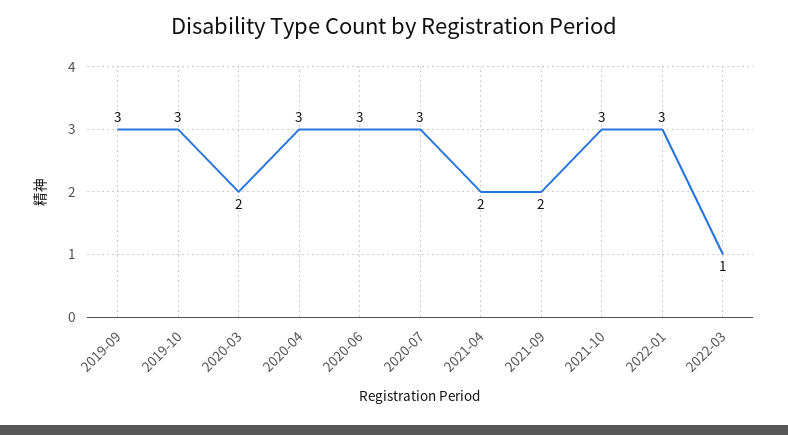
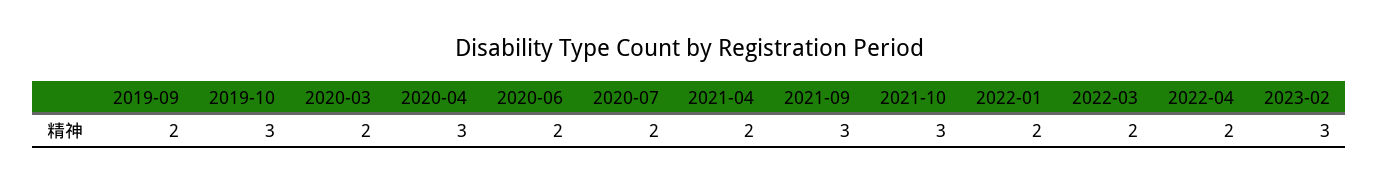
2019-09: 3 -> 2
2020-06: 3 -> 2
2020-07: 3 -> 2
2021-09: 2 -> 3
2022-01: 3 -> 2
2022-03: 1 -> 2
2022-04: none -> 2
2023-02: none -> 3

